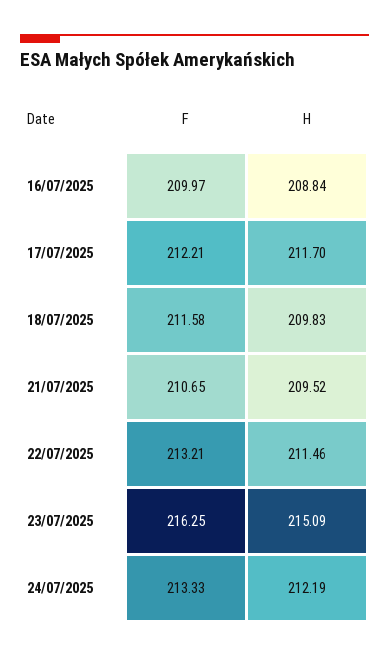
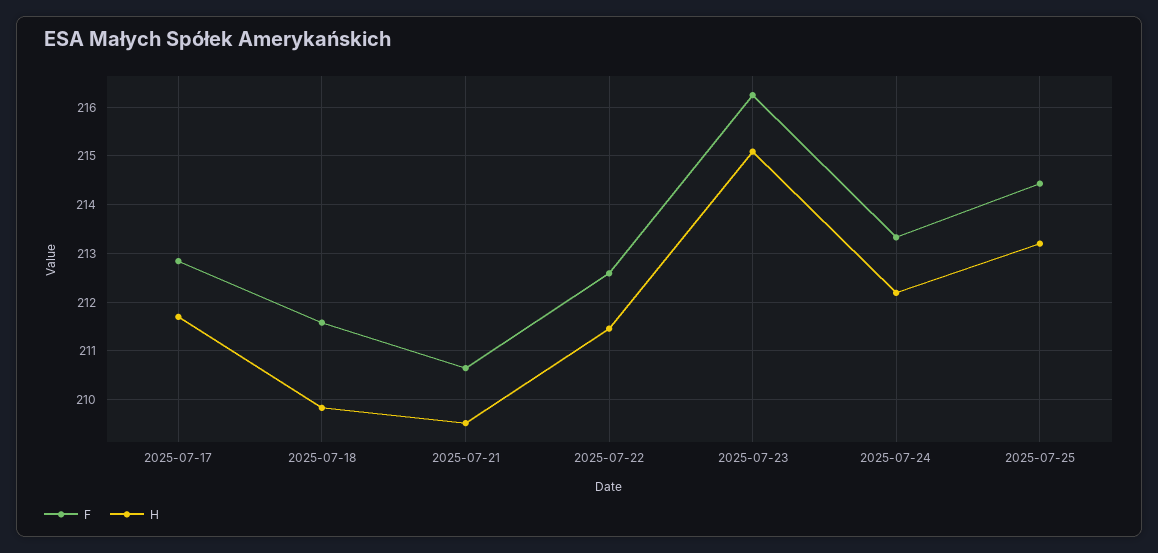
F, 16/07/2025: 209.97 -> none
H, 16/07/2025: 208.84 -> none
F, 17/07/2025: 212.21 -> 212.8
F, 22/07/2025: 213.21 -> 212.6
F, 2025-07-25: none -> 214.4
H, 2025-07-25: none -> 213.2

